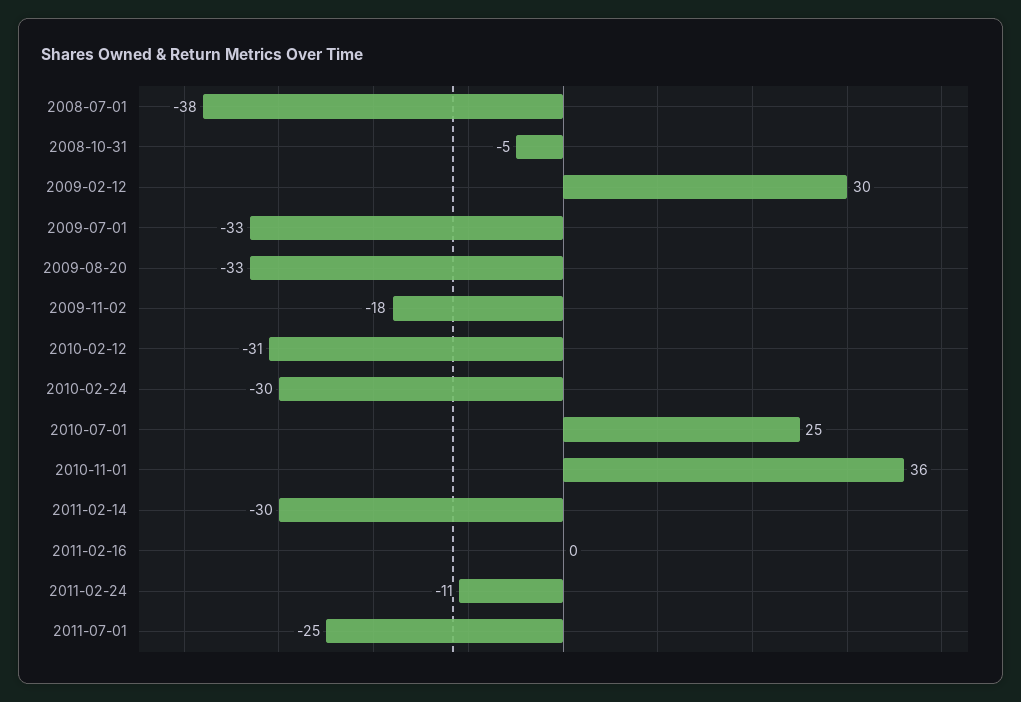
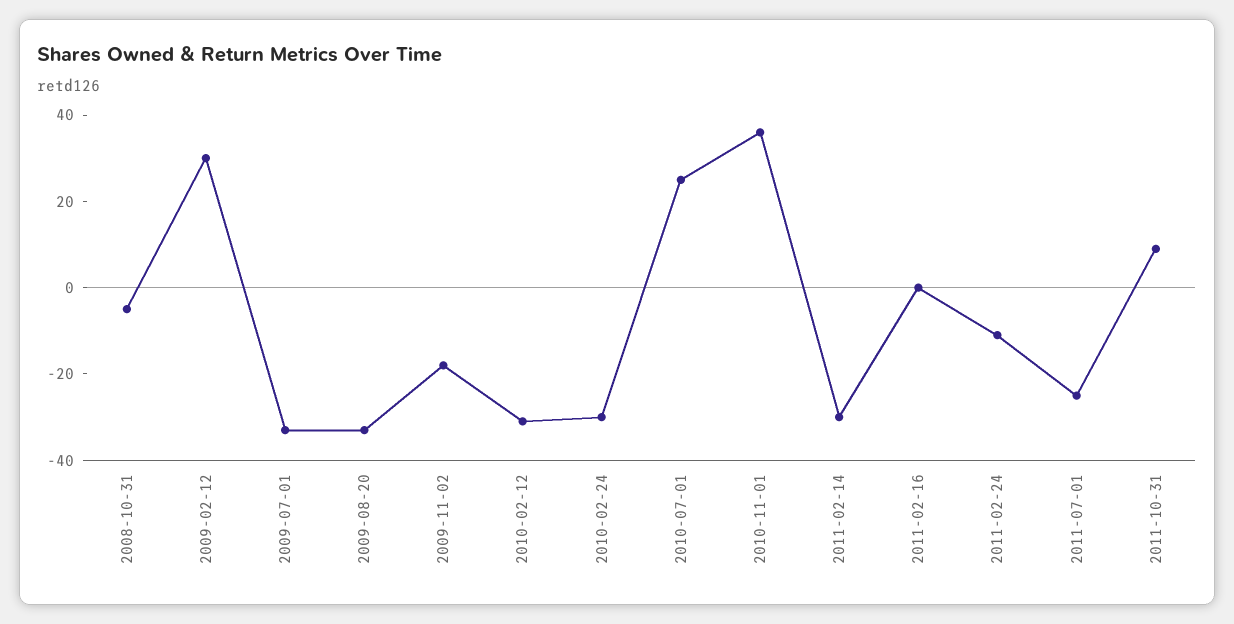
2008-07-01: -38 -> none
2011-10-31: none -> 10

